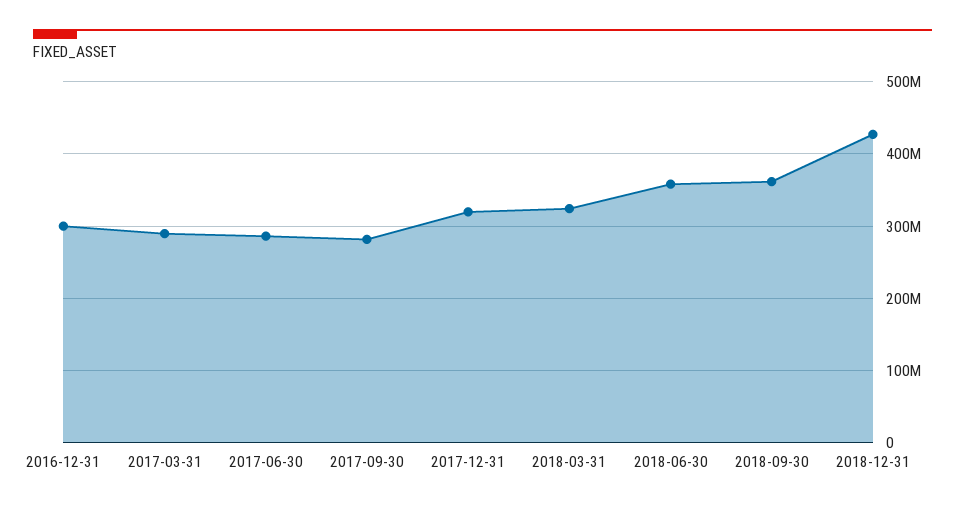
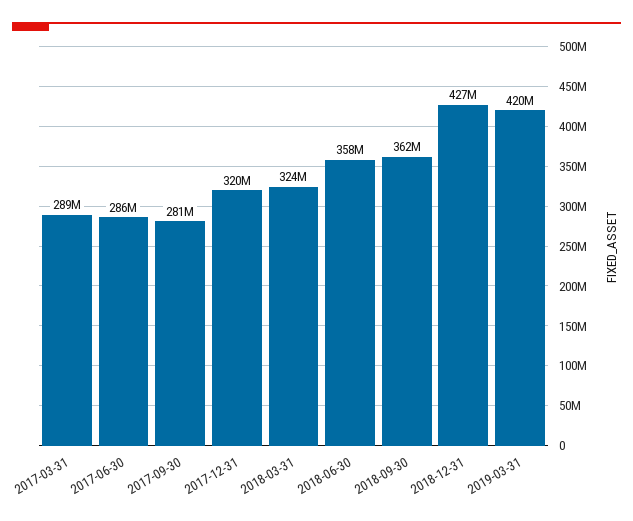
2016-12-31: 300000000 -> none
2019-03-31: none -> 420000000

